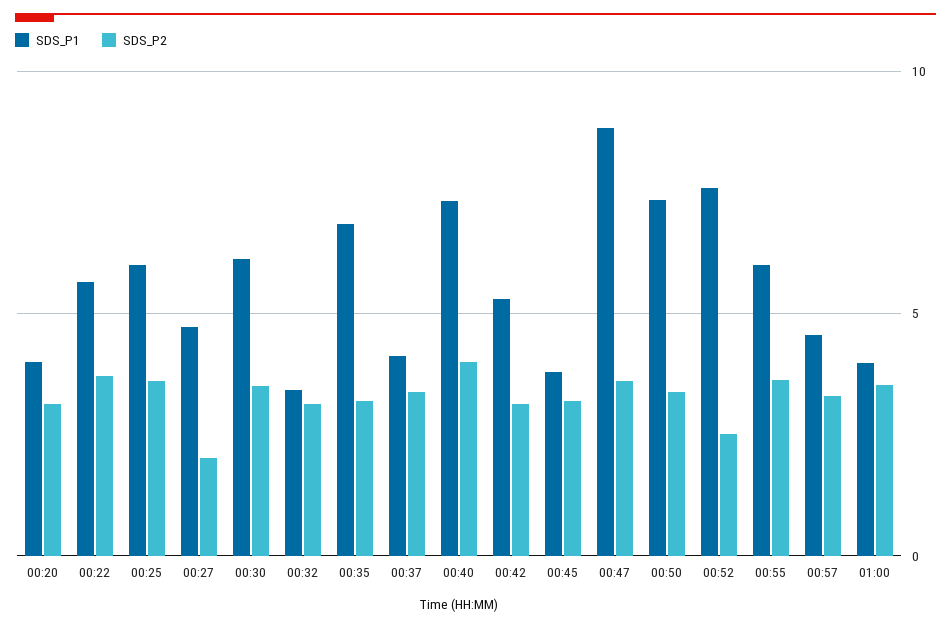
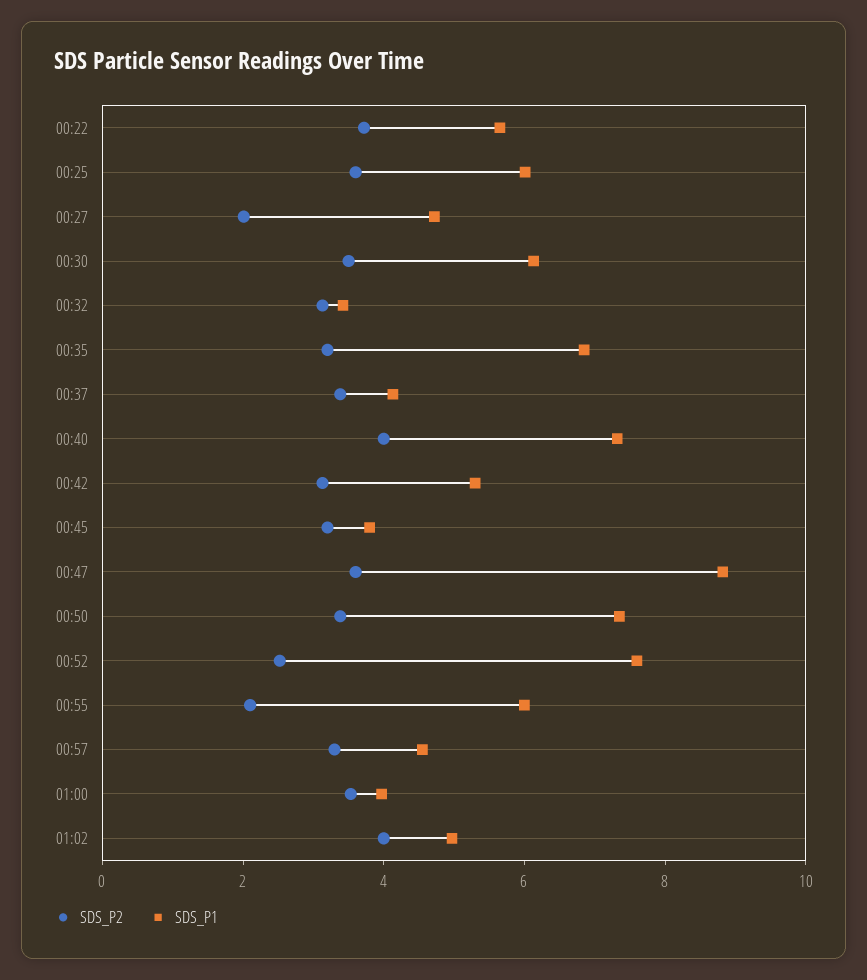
SDS_P1, 00:20: 4 -> none
SDS_P2, 00:20: 3 -> none
SDS_P2, 00:55: 3.5 -> 2
SDS_P2, 01:02: none -> 4
SDS_P1, 01:02: none -> 5

